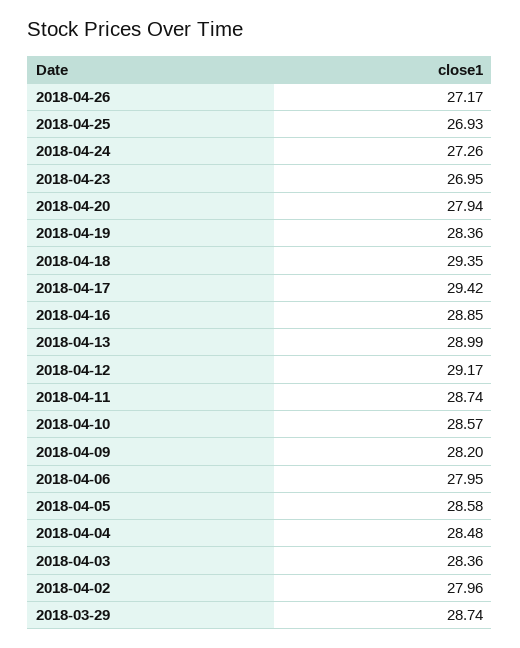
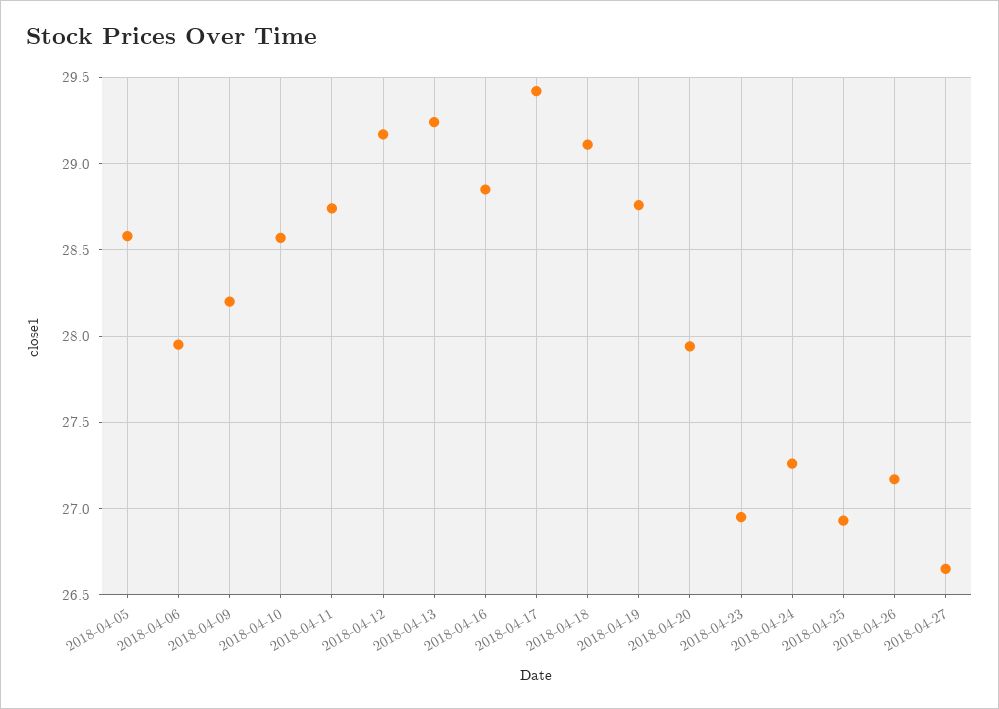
2018-04-19: 28.36 -> 28.75
2018-04-18: 29.35 -> 29.1
2018-04-13: 28.99 -> 29.25
2018-04-04: 28.48 -> none
2018-04-03: 28.36 -> none
2018-04-02: 27.96 -> none
2018-03-29: 28.74 -> none
2018-04-27: none -> 26.65

